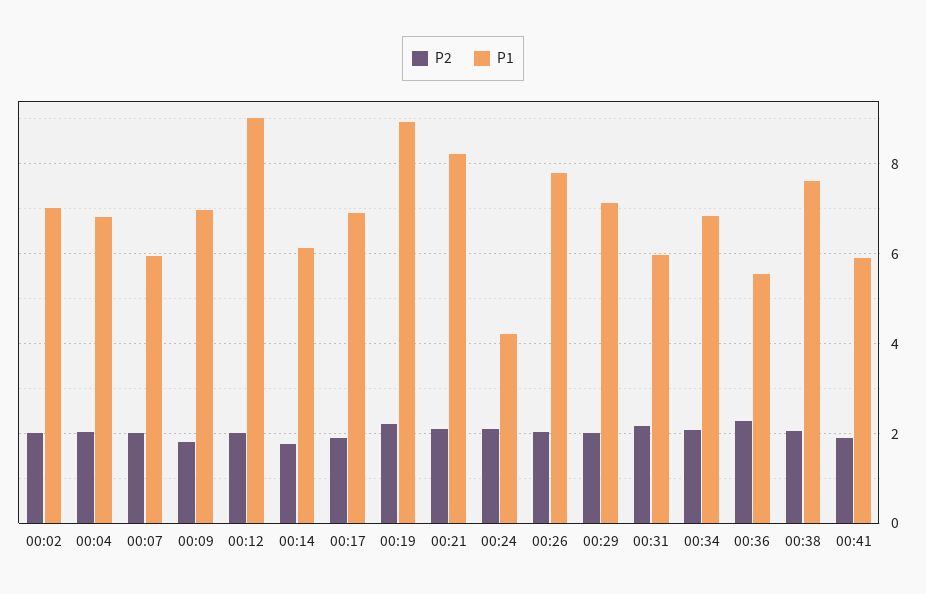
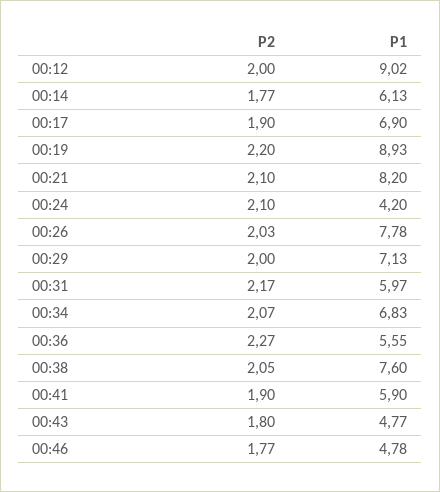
P2, 00:02: 2 -> none
P1, 00:02: 7 -> none
P2, 00:04: 2 -> none
P1, 00:04: 6.8 -> none
P2, 00:07: 2 -> none
P1, 00:07: 6 -> none
P2, 00:09: 1.8 -> none
P1, 00:09: 7 -> none
P2, 00:43: none -> 1.8
P1, 00:43: none -> 4.77
P2, 00:46: none -> 1.77
P1, 00:46: none -> 4.78

